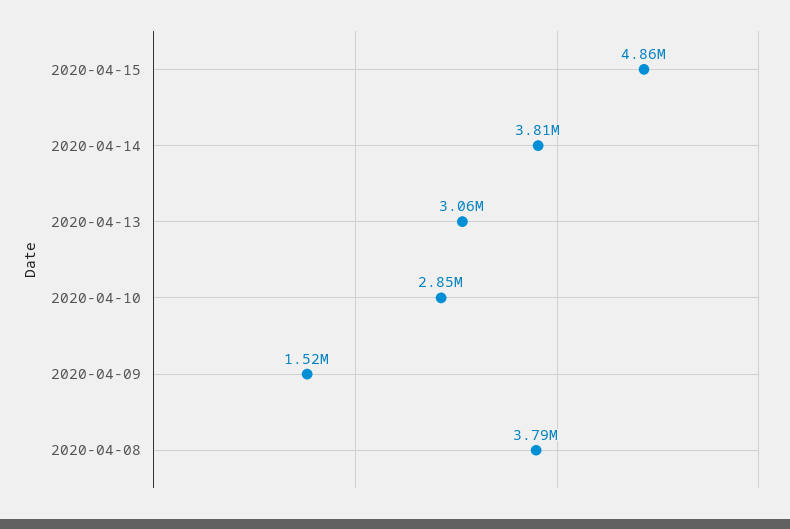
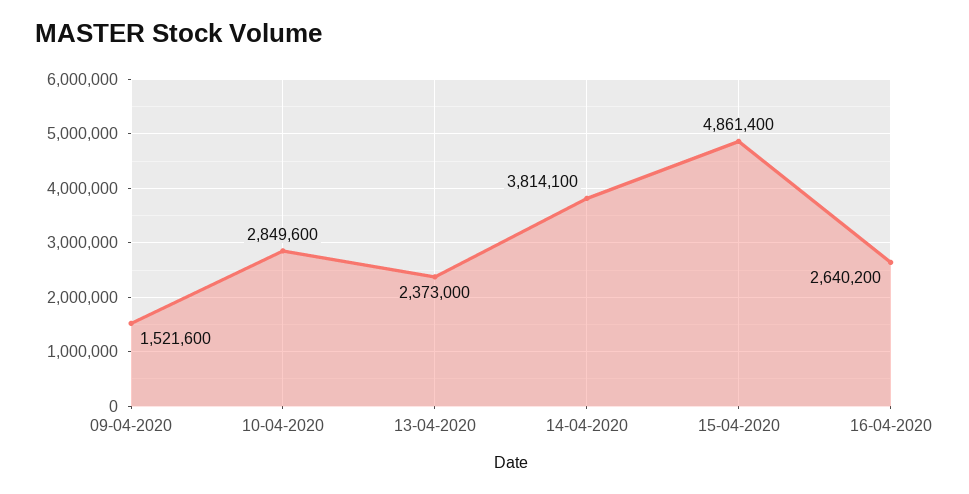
2020-04-13: 3060000 -> 2373000
2020-04-08: 3790000 -> none
16-04-2020: none -> 2640200

